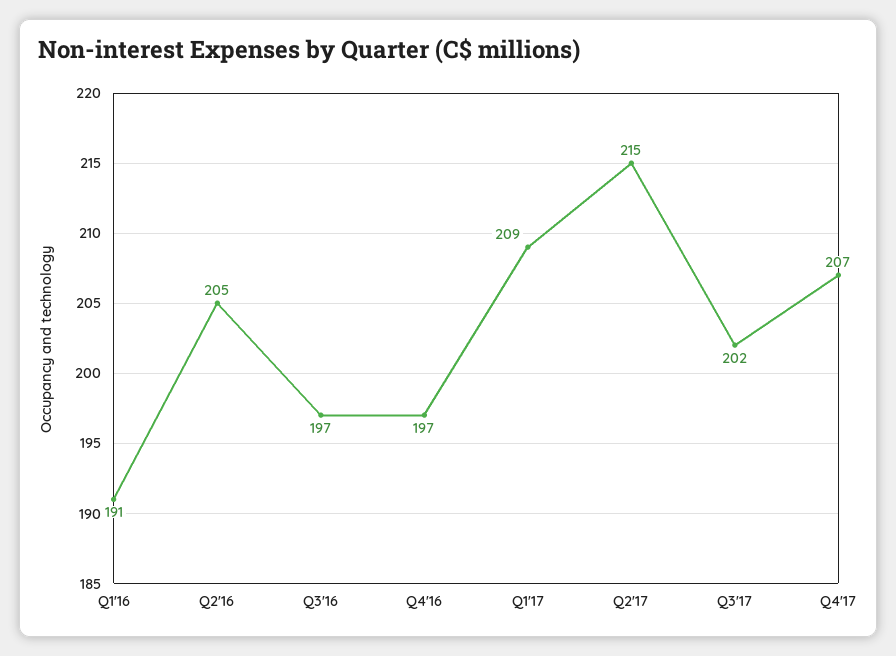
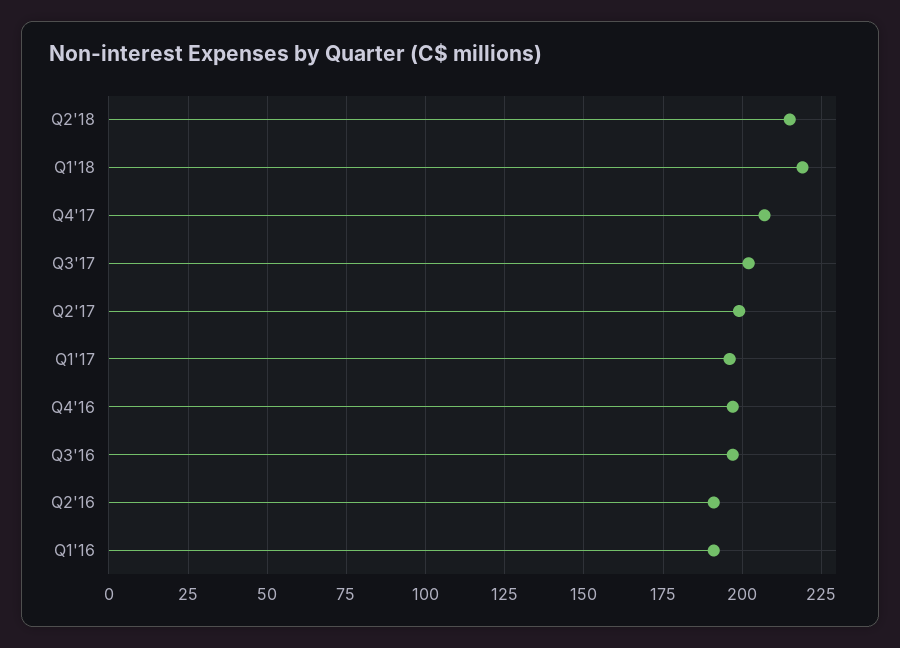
Q2'16: 205 -> 190
Q1'17: 209 -> 195
Q2'17: 215 -> 200
Q2'18: none -> 215
Q1'18: none -> 220

